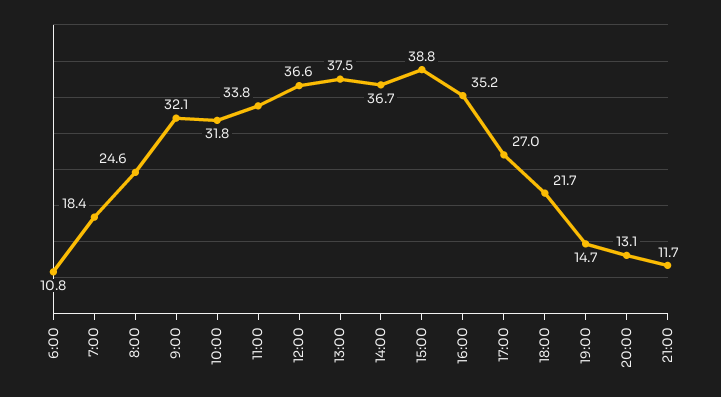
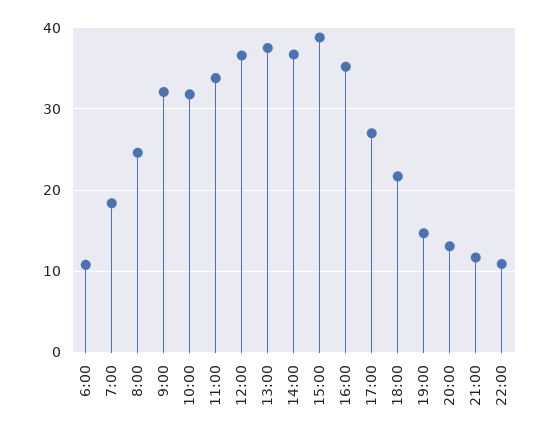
22:00: none -> 11

